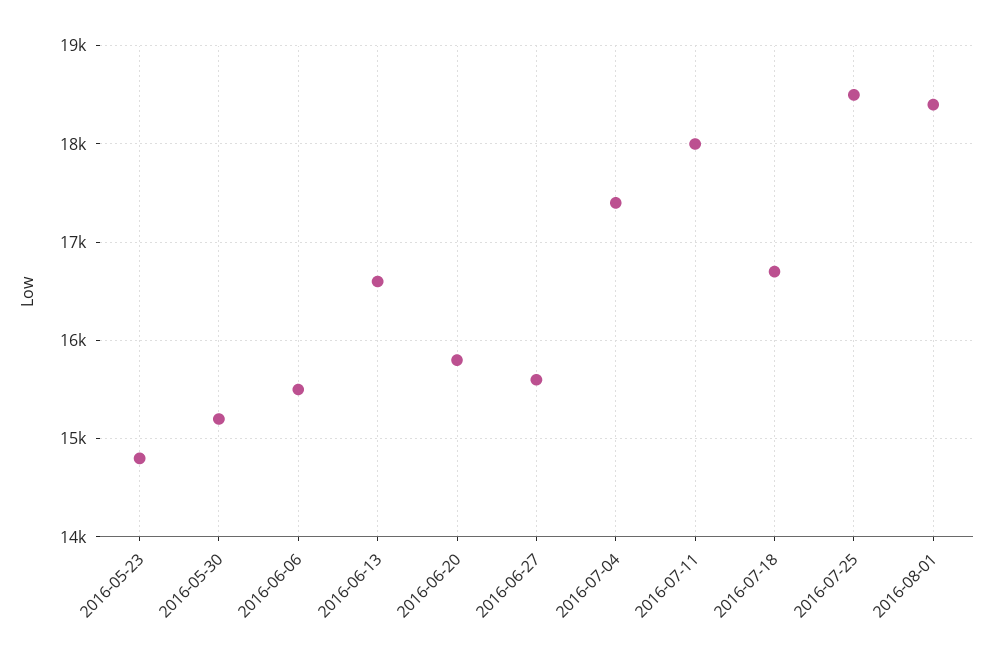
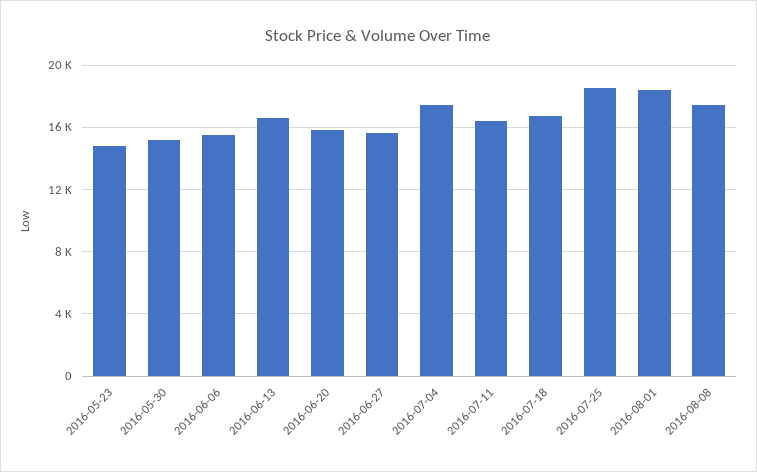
2016-07-11: 18000 -> 16500
2016-08-08: none -> 17500

